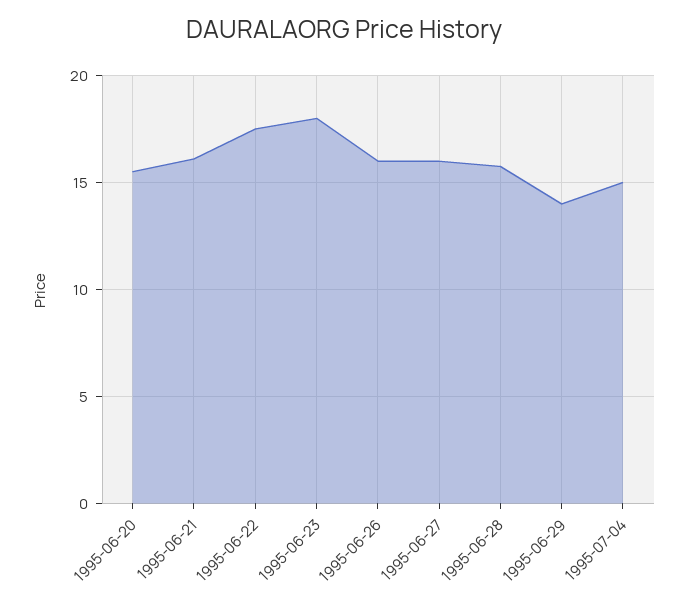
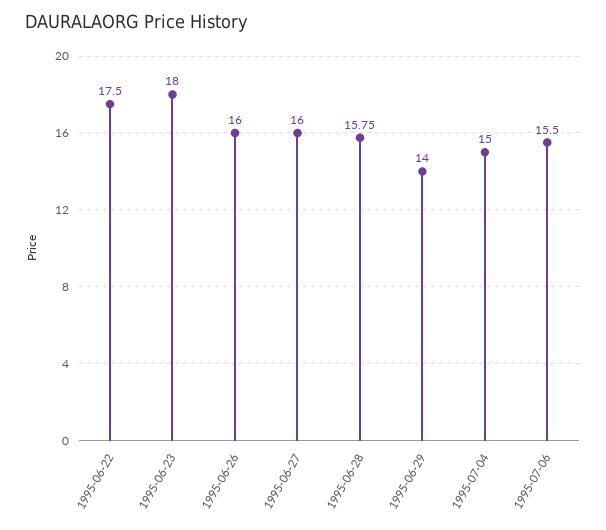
1995-06-20: 15.5 -> none
1995-06-21: 16 -> none
1995-07-06: none -> 15.5

